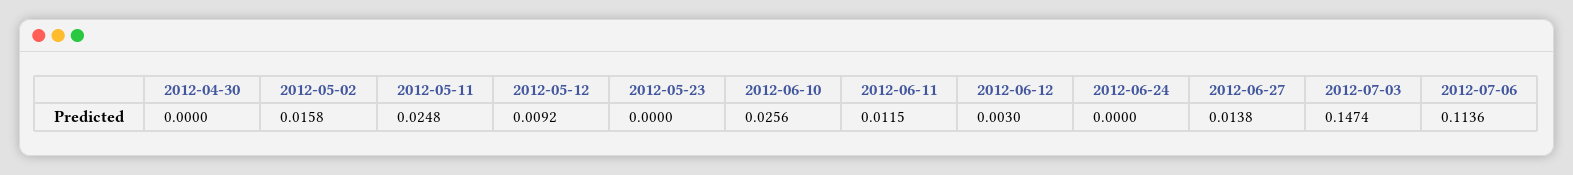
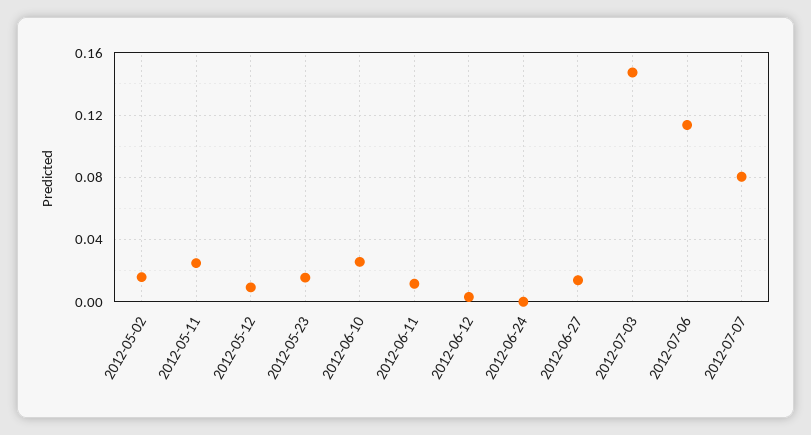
2012-04-30: 0 -> none
2012-05-23: 0 -> 0.015
2012-07-07: none -> 0.08

